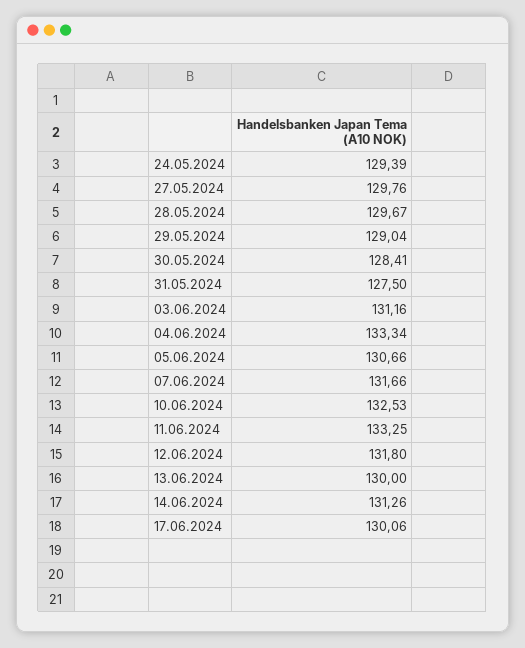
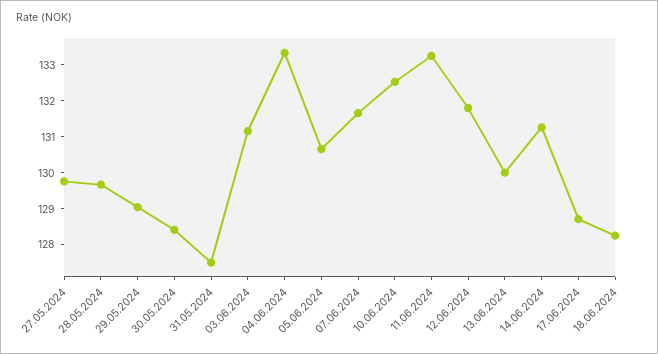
24.05.2024: 129.39 -> none
17.06.2024: 130.06 -> 128.75
18.06.2024: none -> 128.25

